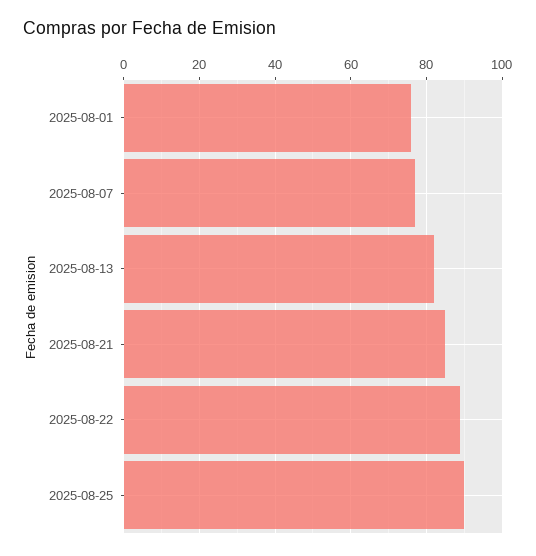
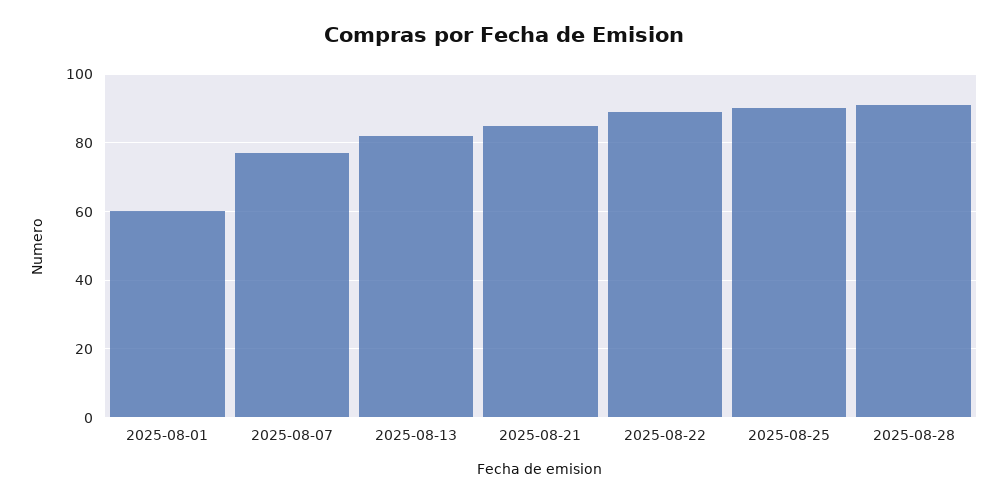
2025-08-01: 75 -> 60
2025-08-28: none -> 90

